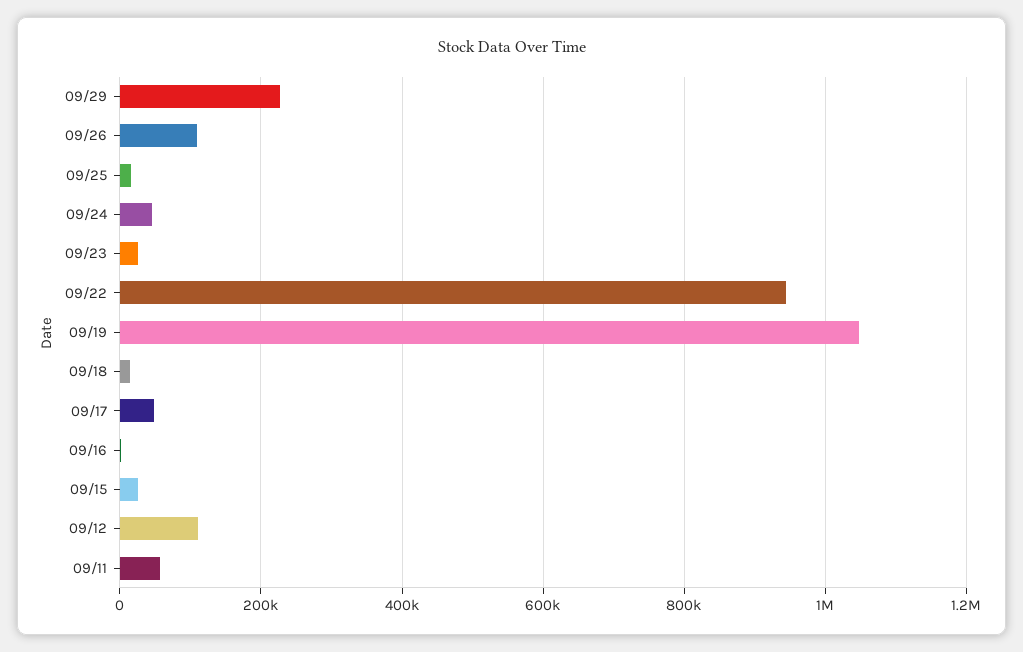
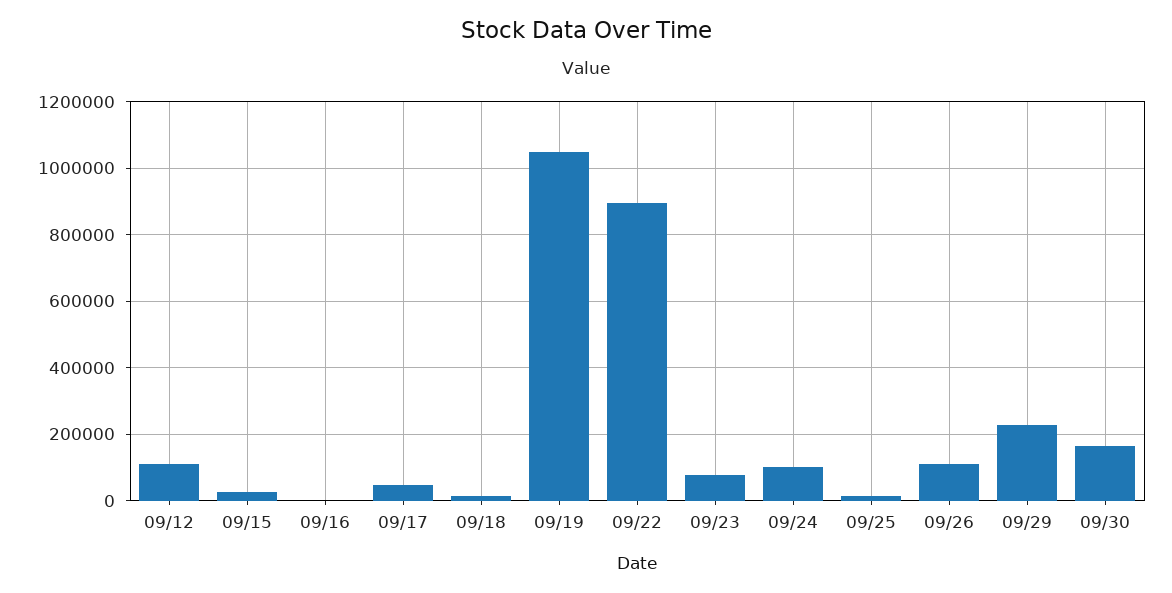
09/24: 40000 -> 100000
09/23: 20000 -> 80000
09/22: 940000 -> 900000
09/11: 60000 -> none
09/30: none -> 160000

